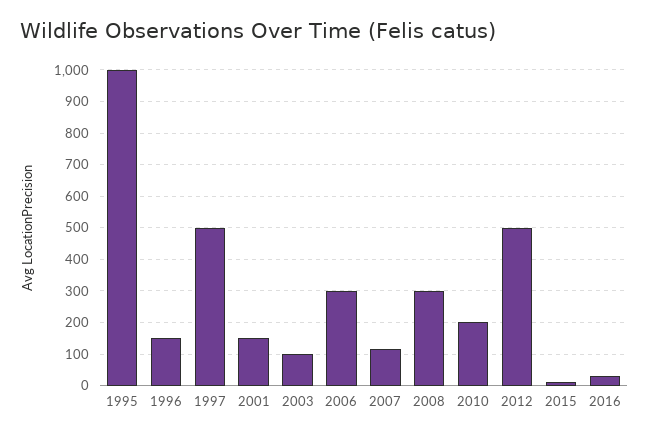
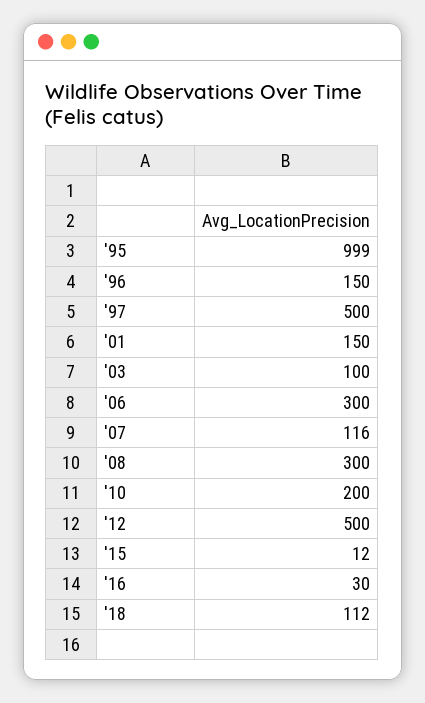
'18: none -> 112

